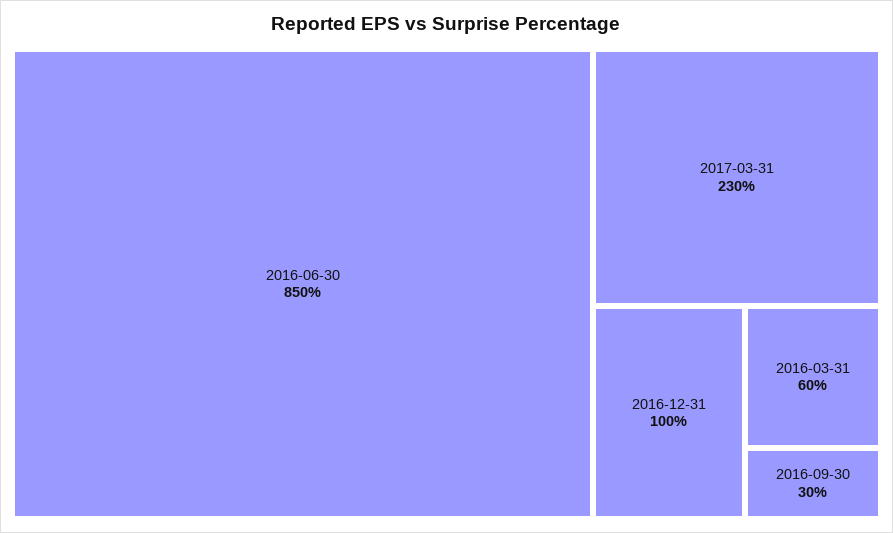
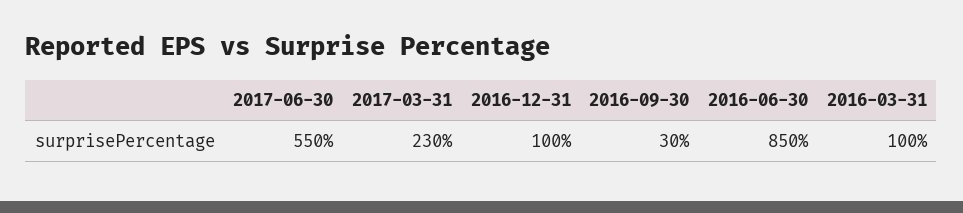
2016-03-31: 60 -> 100
2017-06-30: none -> 550

